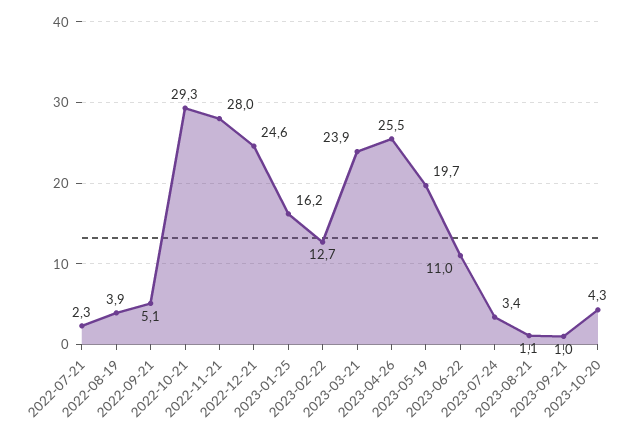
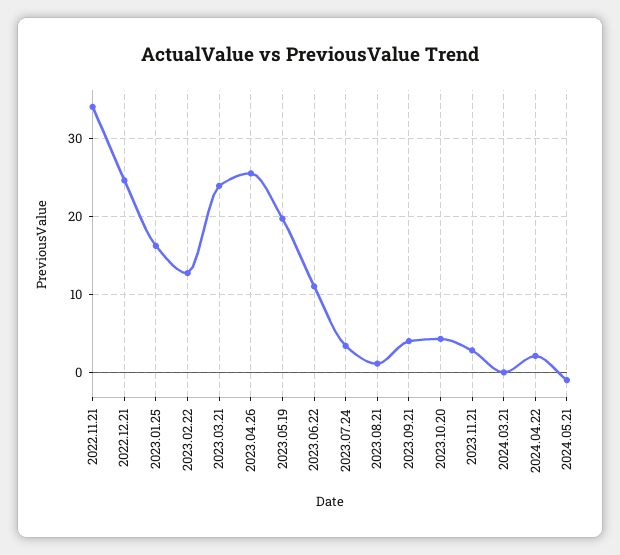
2022-07-21: 2.3 -> none
2022-08-19: 3.9 -> none
2022-09-21: 5.1 -> none
2022-10-21: 29.3 -> none
2022-11-21: 28 -> 34
2023-09-21: 1 -> 4
2023.11.21: none -> 3
2024.03.21: none -> 0
2024.04.22: none -> 2
2024.05.21: none -> -1

